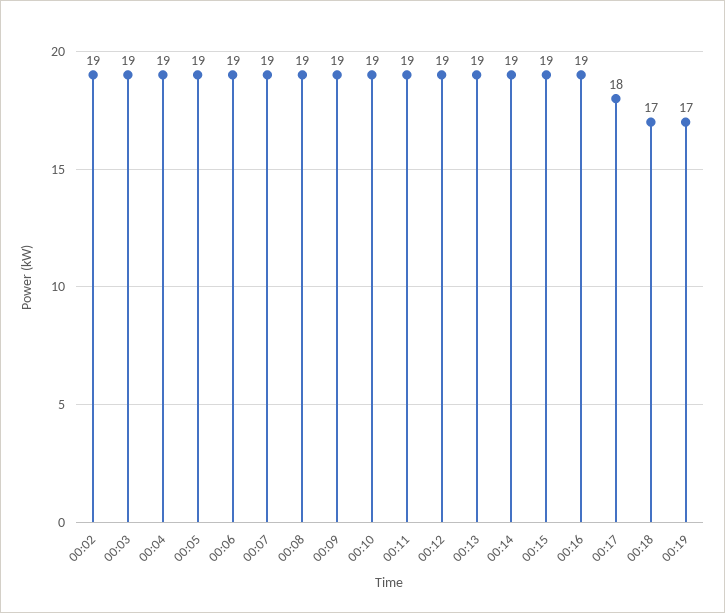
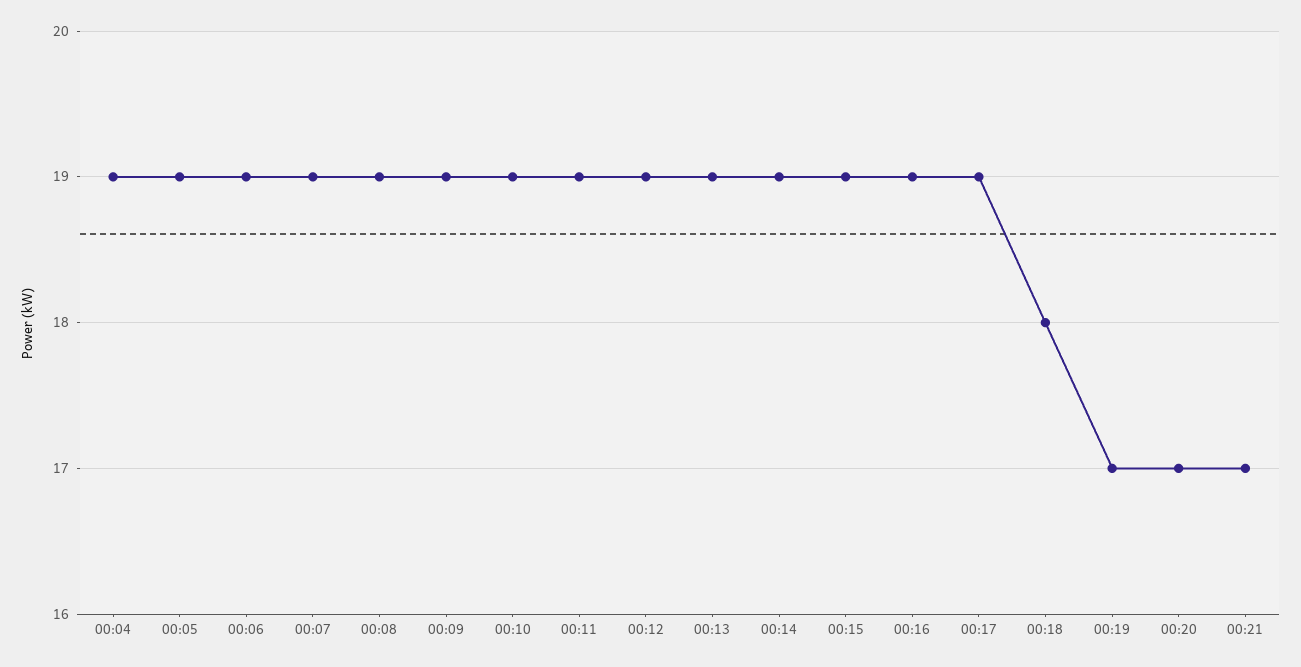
00:02: 19 -> none
00:03: 19 -> none
00:17: 18 -> 19
00:18: 17 -> 18
00:20: none -> 17
00:21: none -> 17

